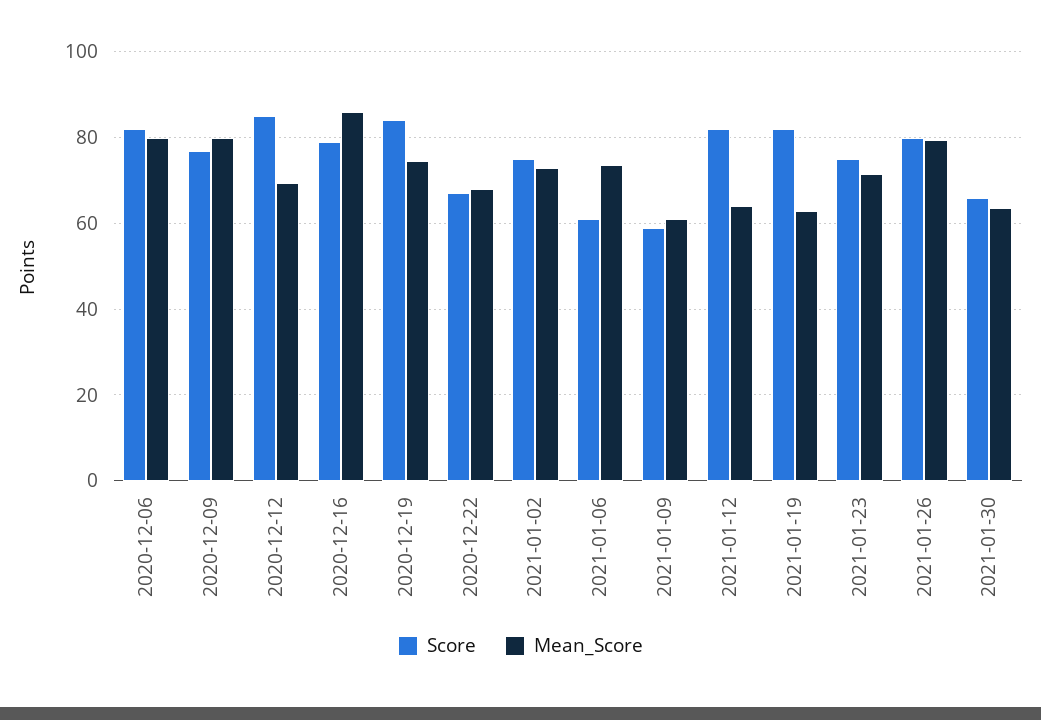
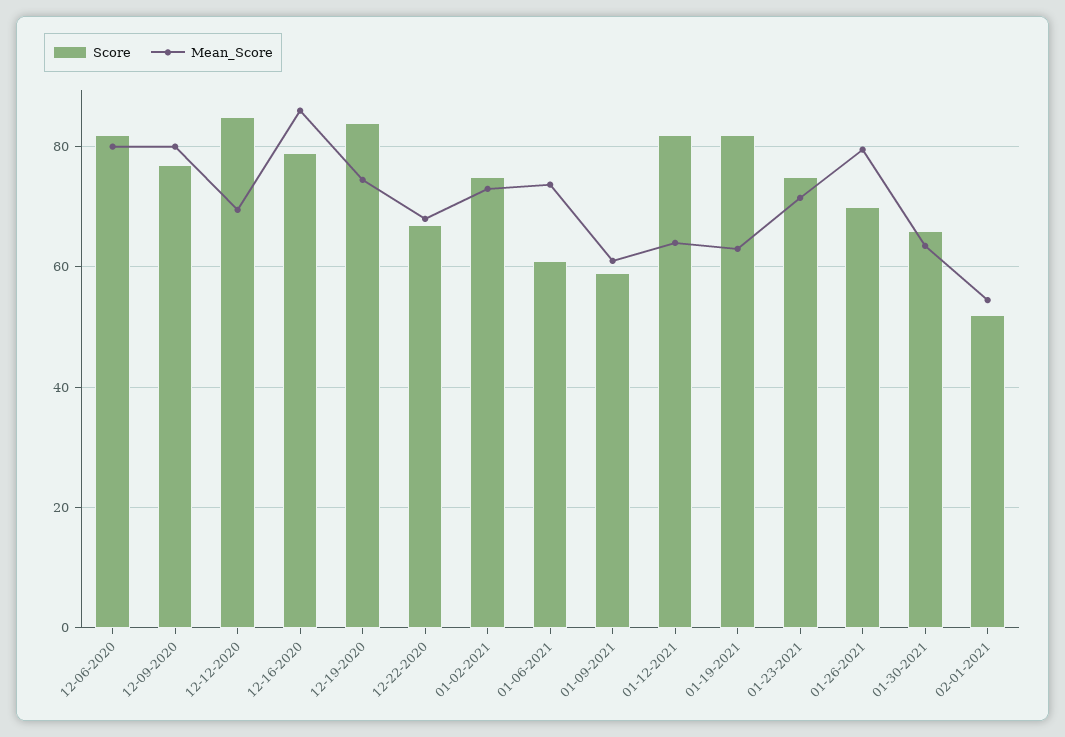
Score, 2021-01-26: 80 -> 70
Score, 02-01-2021: none -> 52
Mean_Score, 02-01-2021: none -> 54

